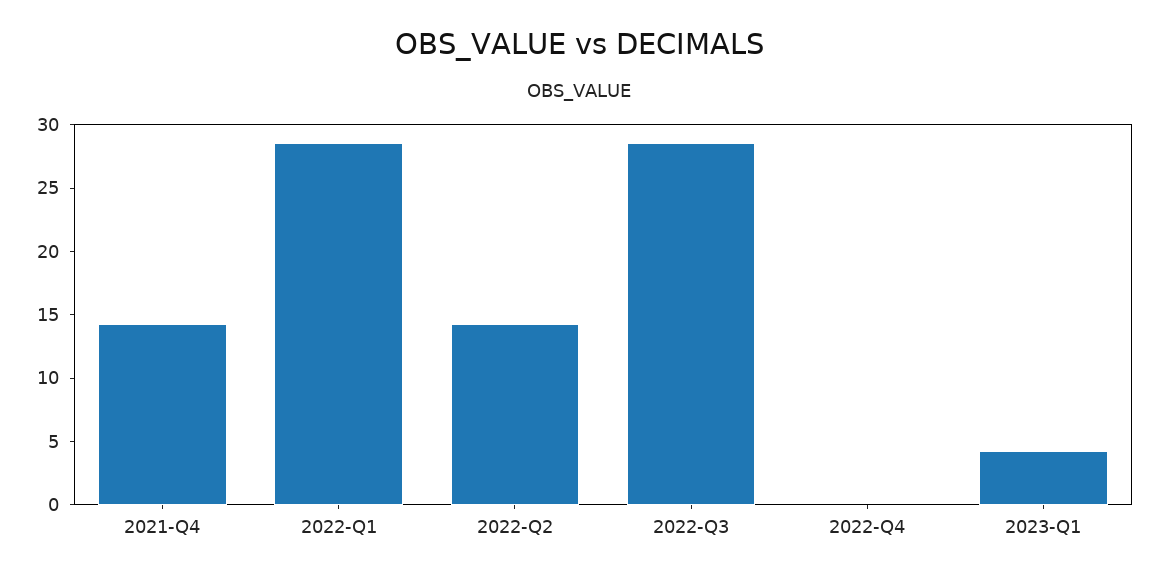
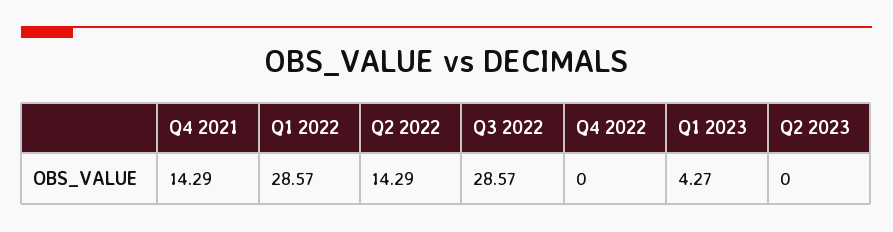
Q2 2023: none -> 0

